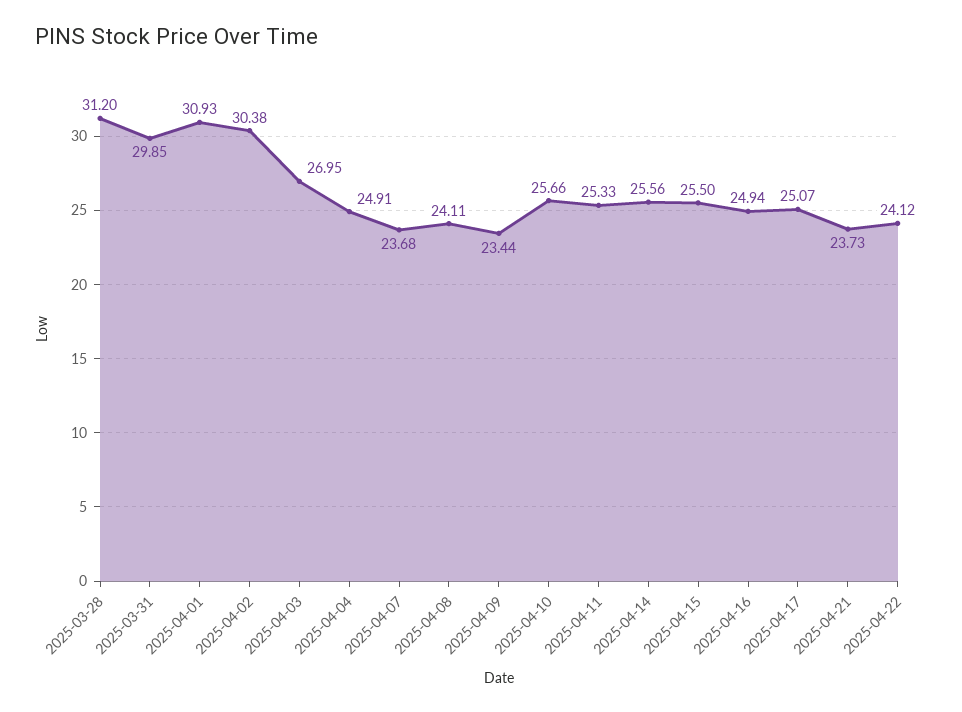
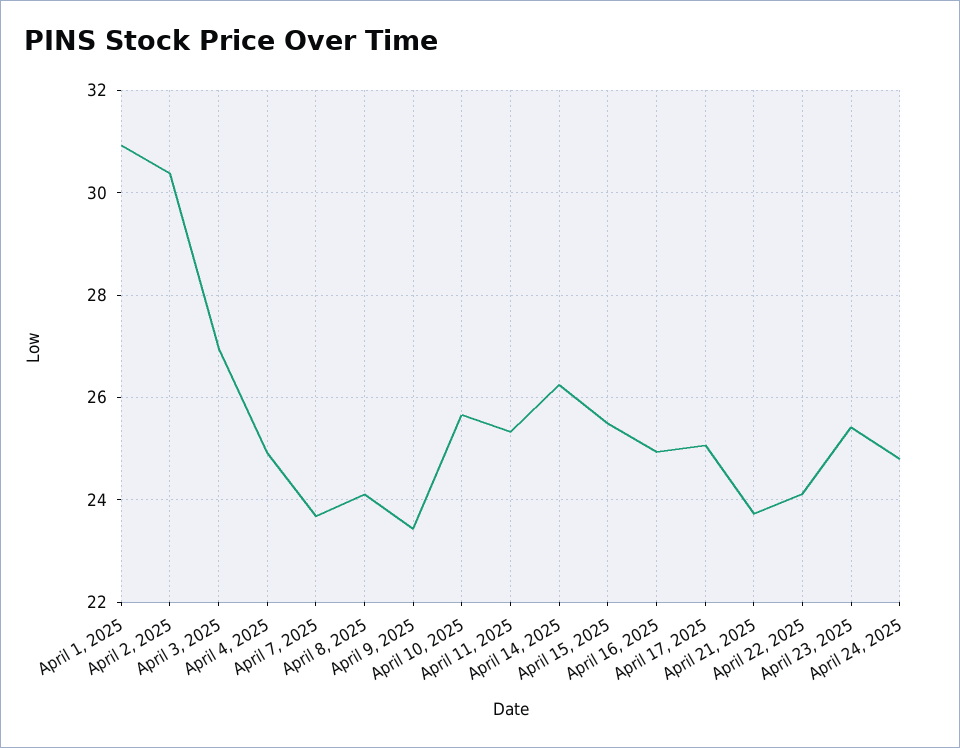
2025-03-28: 31.2 -> none
2025-03-31: 29.85 -> none
2025-04-14: 25.56 -> 26.2
April 23, 2025: none -> 25.4
April 24, 2025: none -> 24.8

